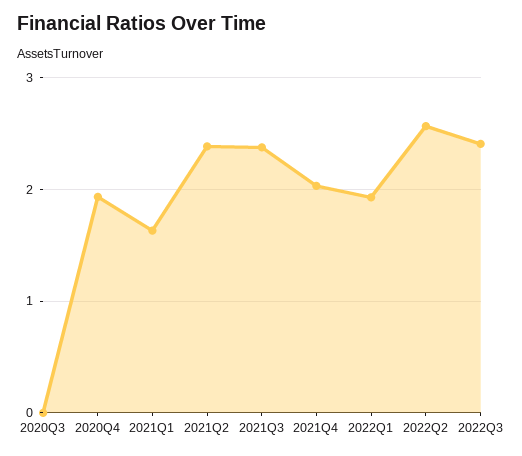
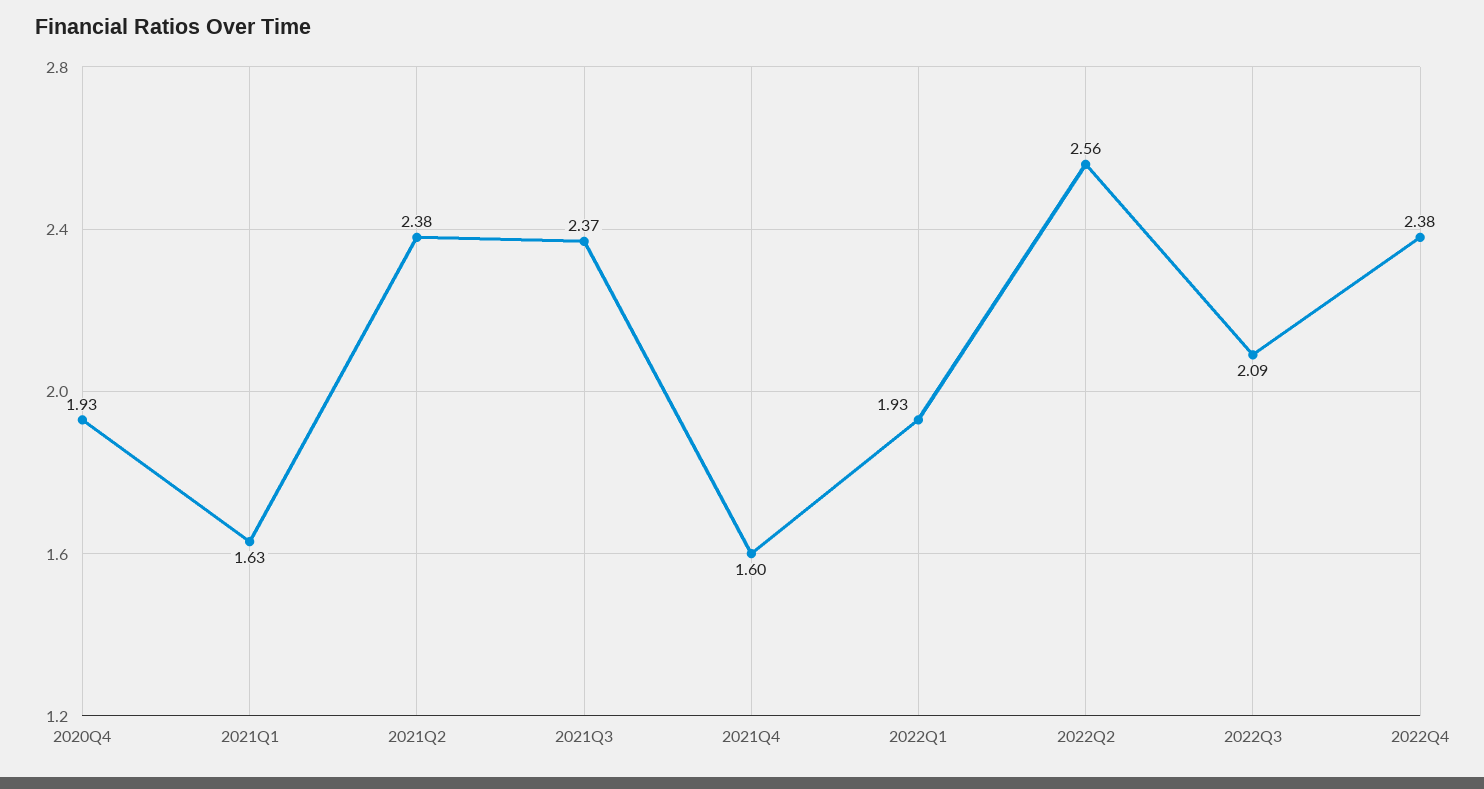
2020Q3: 0 -> none
2021Q4: 2 -> 1.6
2022Q3: 2.4 -> 2.09
2022Q4: none -> 2.38

